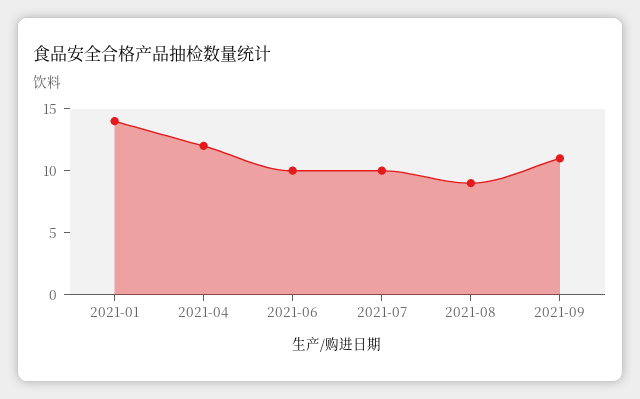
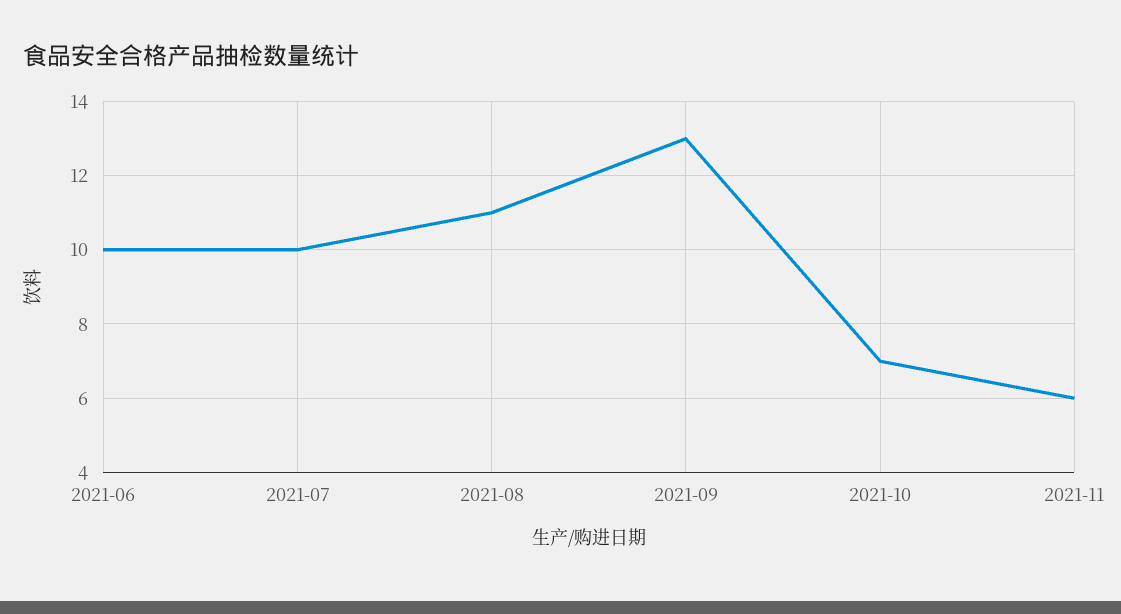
2021-01: 14 -> none
2021-04: 12 -> none
2021-08: 9 -> 11
2021-09: 11 -> 13
2021-10: none -> 7
2021-11: none -> 6

